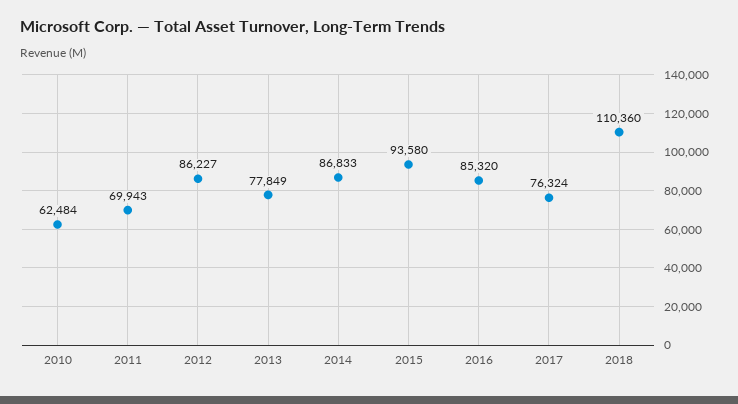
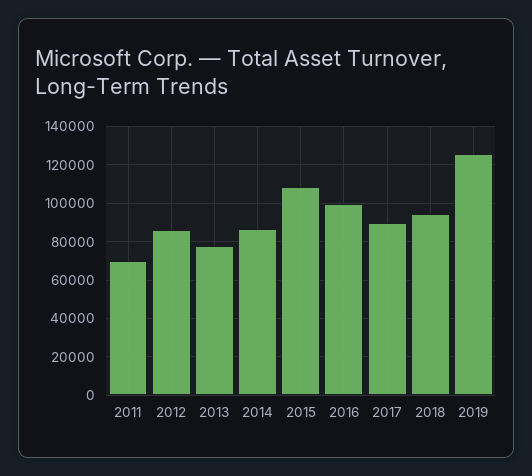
2010: 62484 -> none
2015: 93580 -> 110000
2016: 85320 -> 100000
2017: 76324 -> 90000
2018: 110360 -> 95000
2019: none -> 125000

